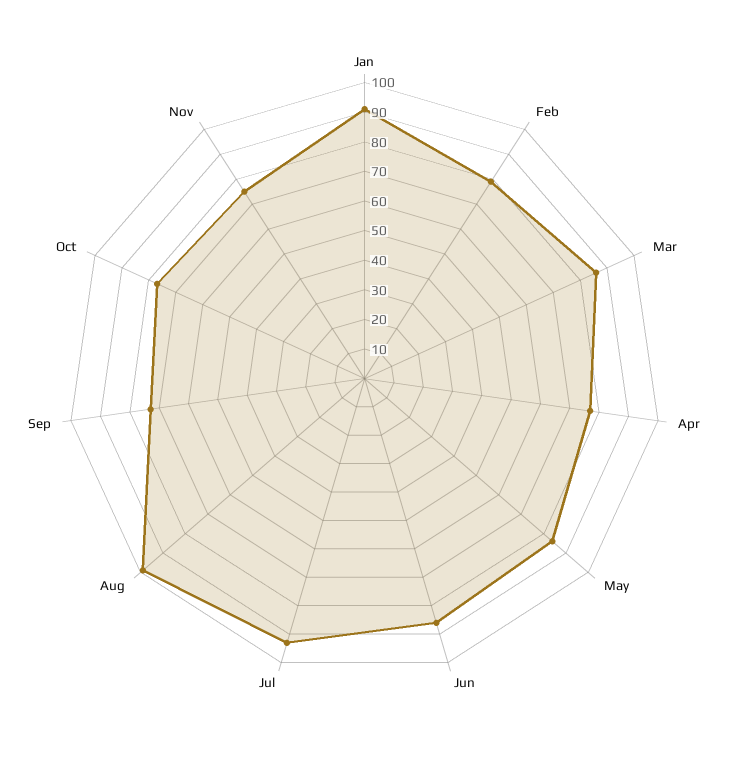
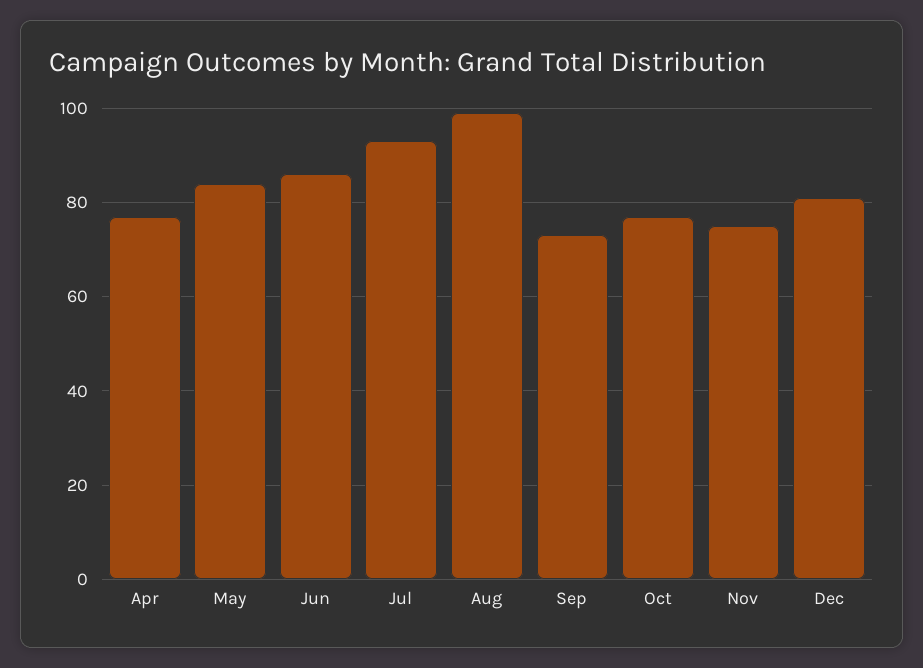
Jan: 90 -> none
Feb: 80 -> none
Mar: 85 -> none
Dec: none -> 80

